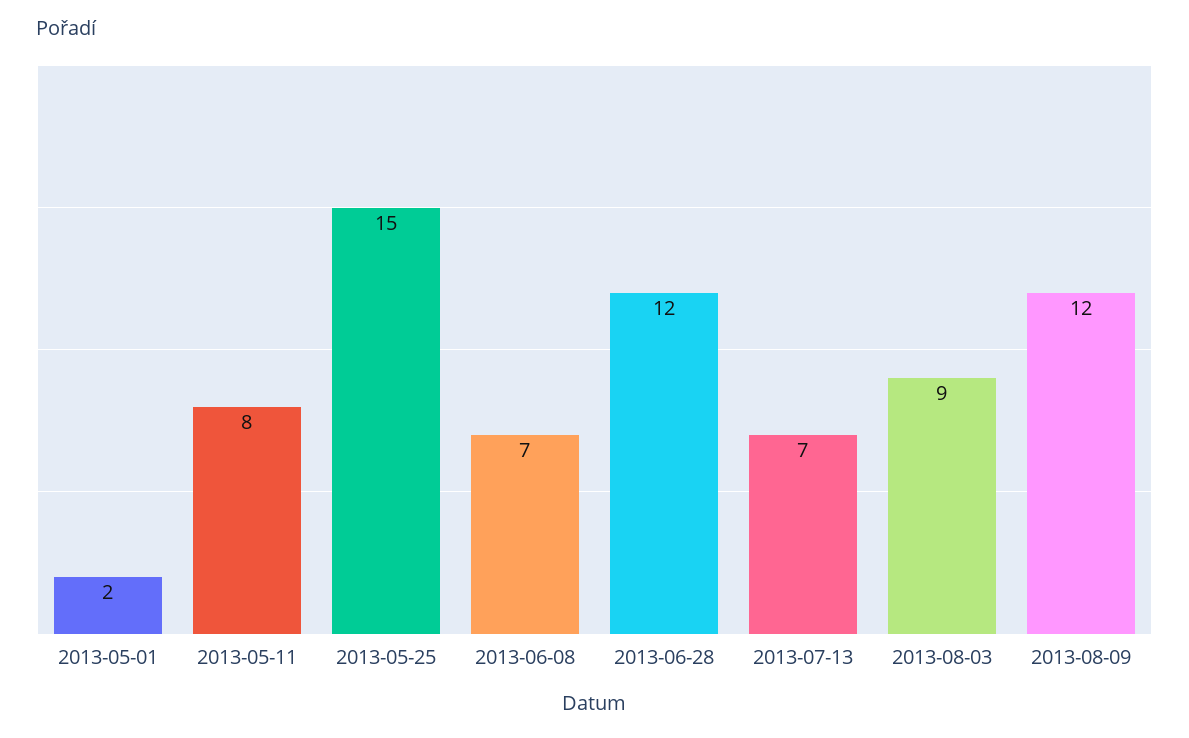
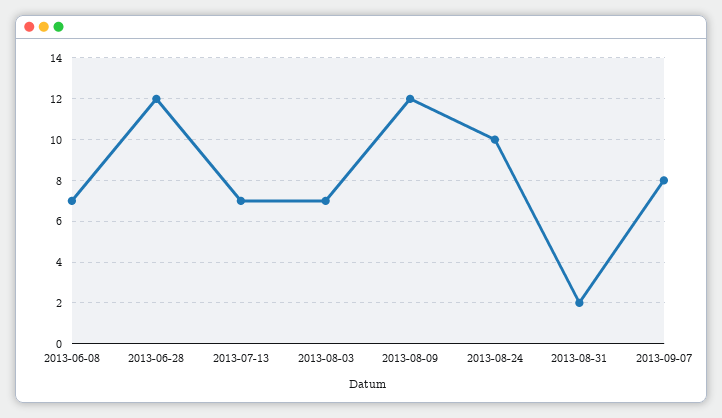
2013-05-01: 2 -> none
2013-05-11: 8 -> none
2013-05-25: 15 -> none
2013-08-03: 9 -> 7
2013-08-24: none -> 10
2013-08-31: none -> 2
2013-09-07: none -> 8

